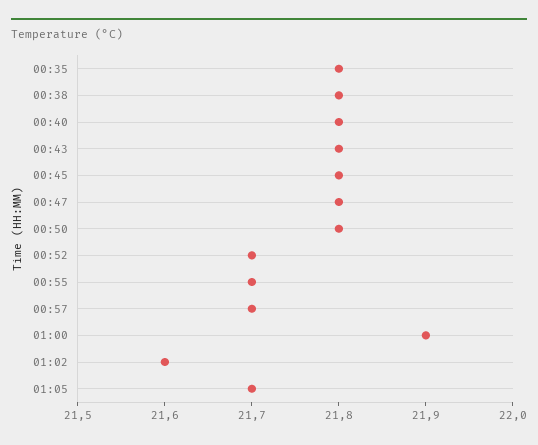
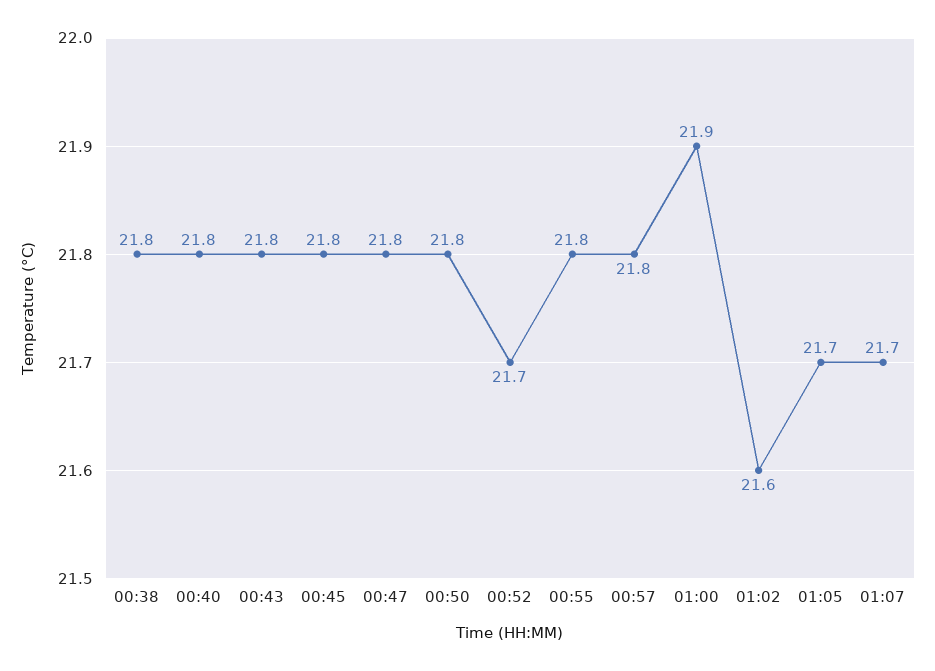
00:35: 21.8 -> none
00:55: 21.7 -> 21.8
00:57: 21.7 -> 21.8
01:07: none -> 21.7

